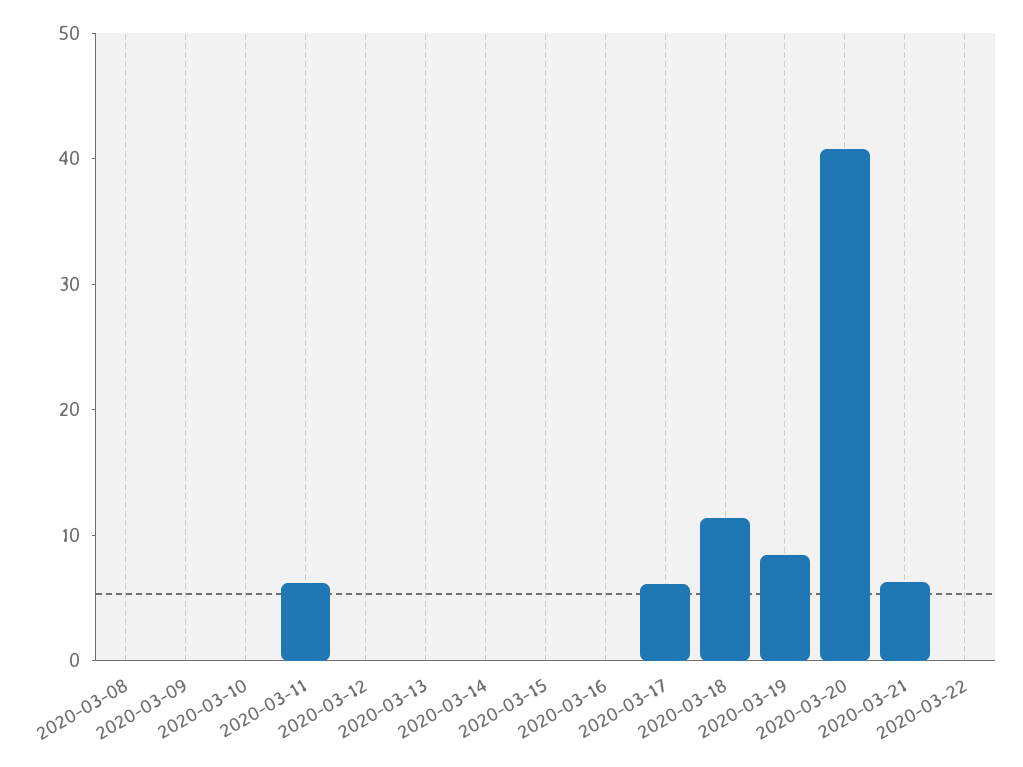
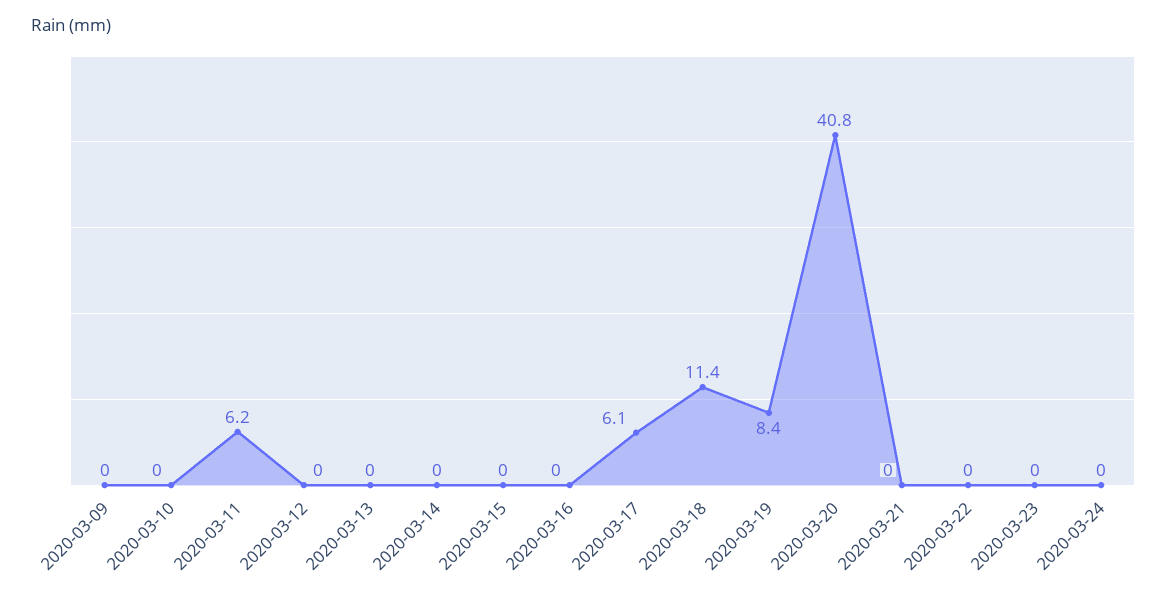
2020-03-08: 0 -> none
2020-03-21: 6 -> 0
2020-03-23: none -> 0
2020-03-24: none -> 0

